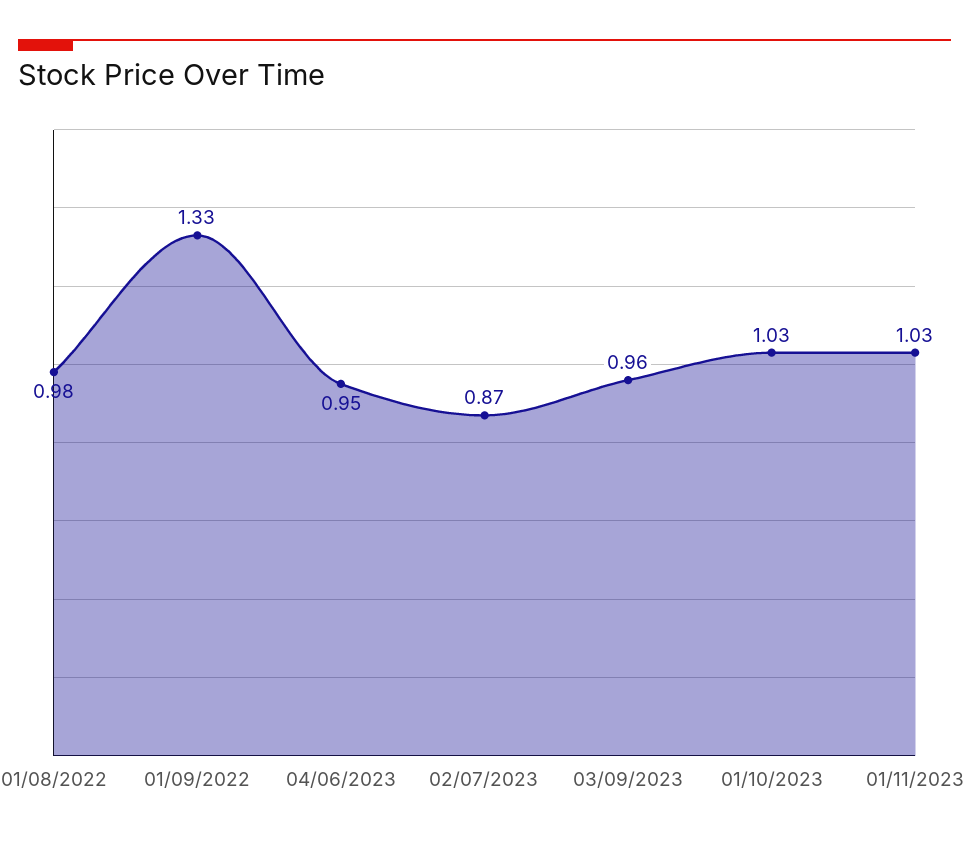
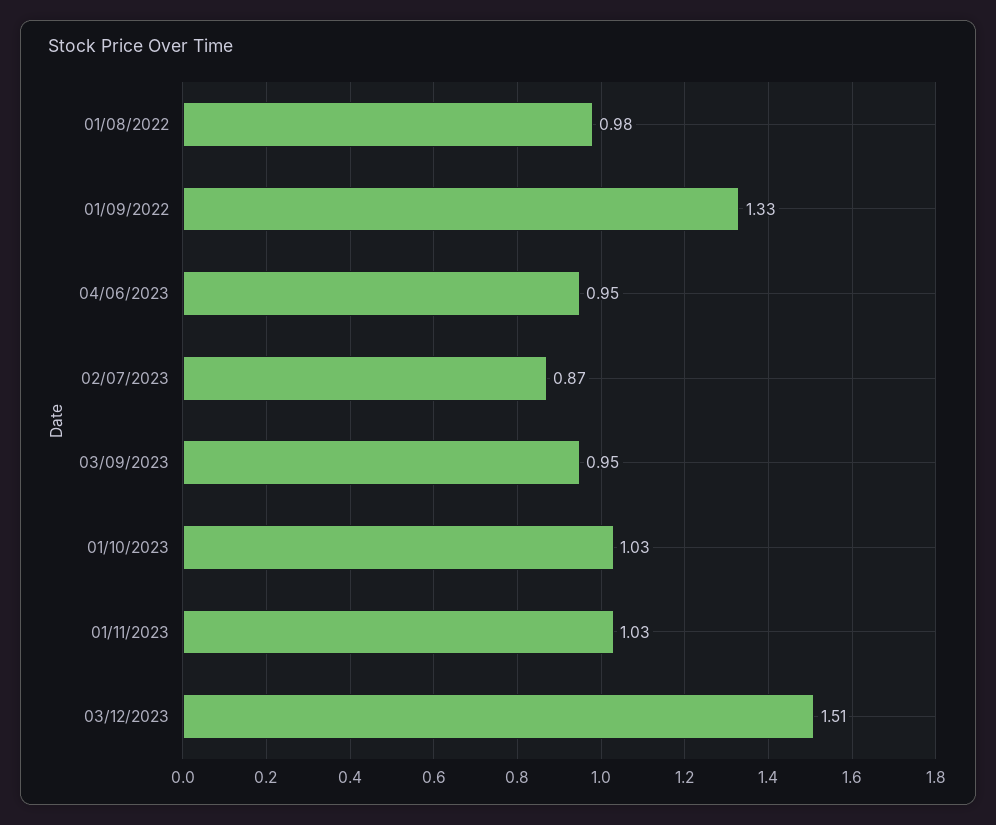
03/09/2023: 0.96 -> 0.95
03/12/2023: none -> 1.51

